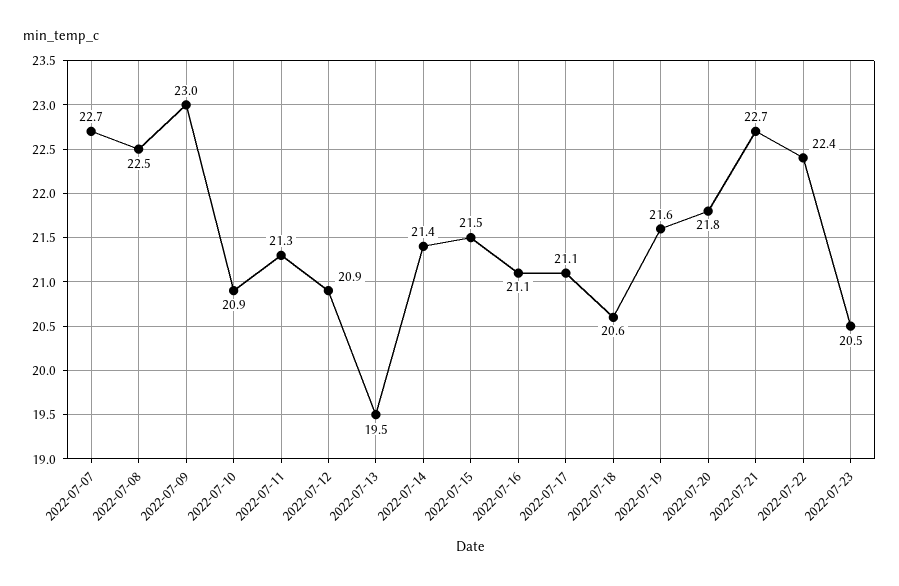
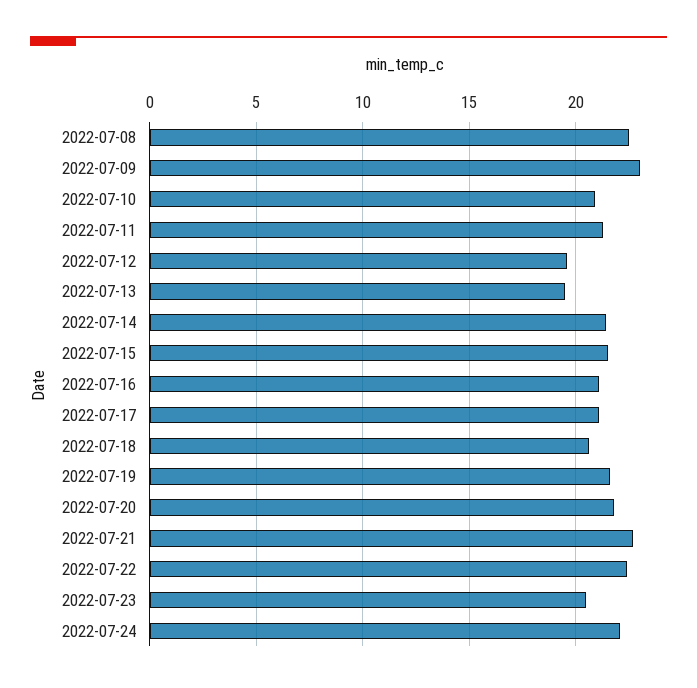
2022-07-07: 22.7 -> none
2022-07-12: 20.9 -> 19.5
2022-07-24: none -> 22

